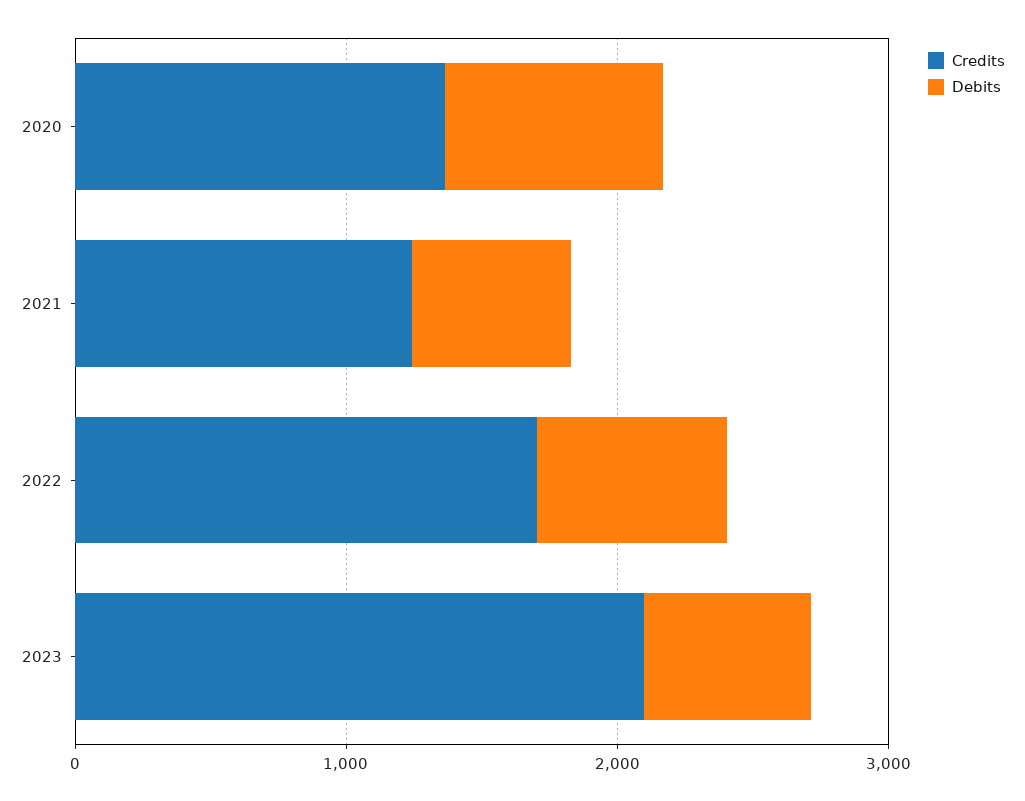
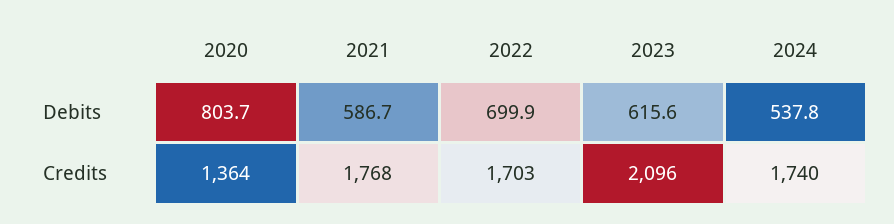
Credits, 2021: 1200 -> 1768
Debits, 2024: none -> 537.8
Credits, 2024: none -> 1740

